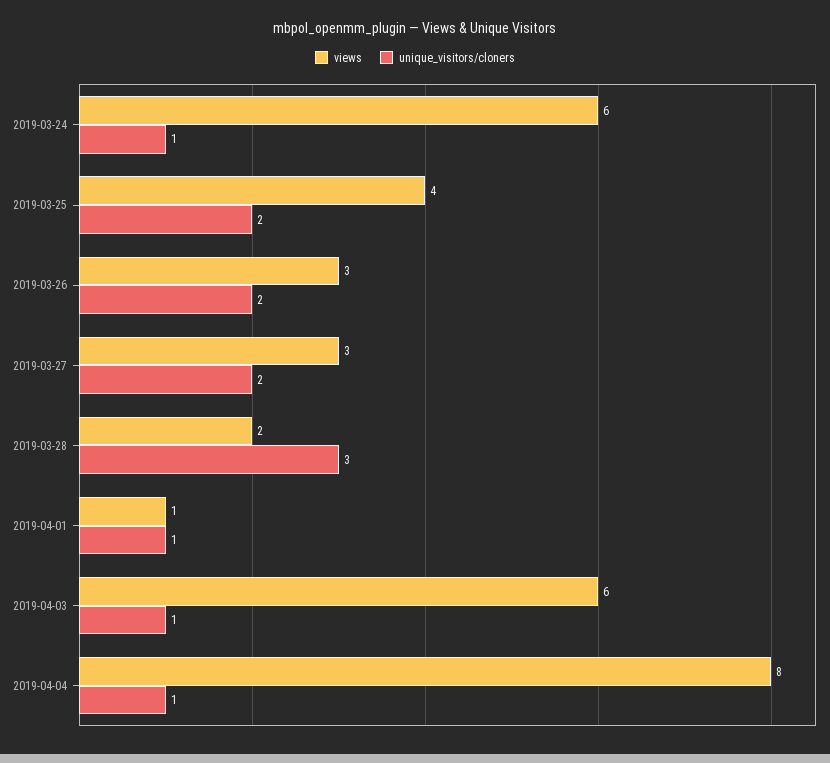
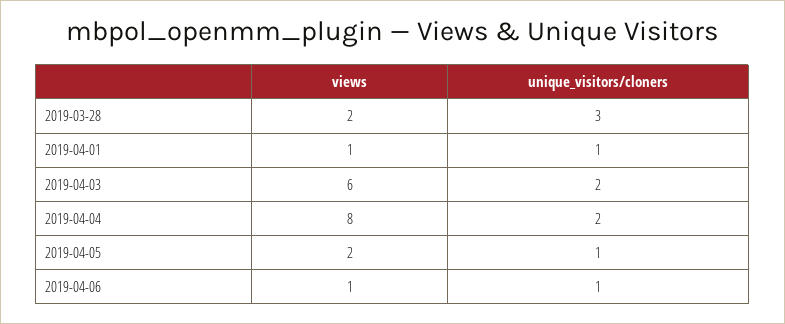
views, 2019-03-24: 6 -> none
unique_visitors/cloners, 2019-03-24: 1 -> none
views, 2019-03-25: 4 -> none
unique_visitors/cloners, 2019-03-25: 2 -> none
views, 2019-03-26: 3 -> none
unique_visitors/cloners, 2019-03-26: 2 -> none
views, 2019-03-27: 3 -> none
unique_visitors/cloners, 2019-03-27: 2 -> none
unique_visitors/cloners, 2019-04-03: 1 -> 2
unique_visitors/cloners, 2019-04-04: 1 -> 2
views, 2019-04-05: none -> 2
unique_visitors/cloners, 2019-04-05: none -> 1
views, 2019-04-06: none -> 1
unique_visitors/cloners, 2019-04-06: none -> 1

